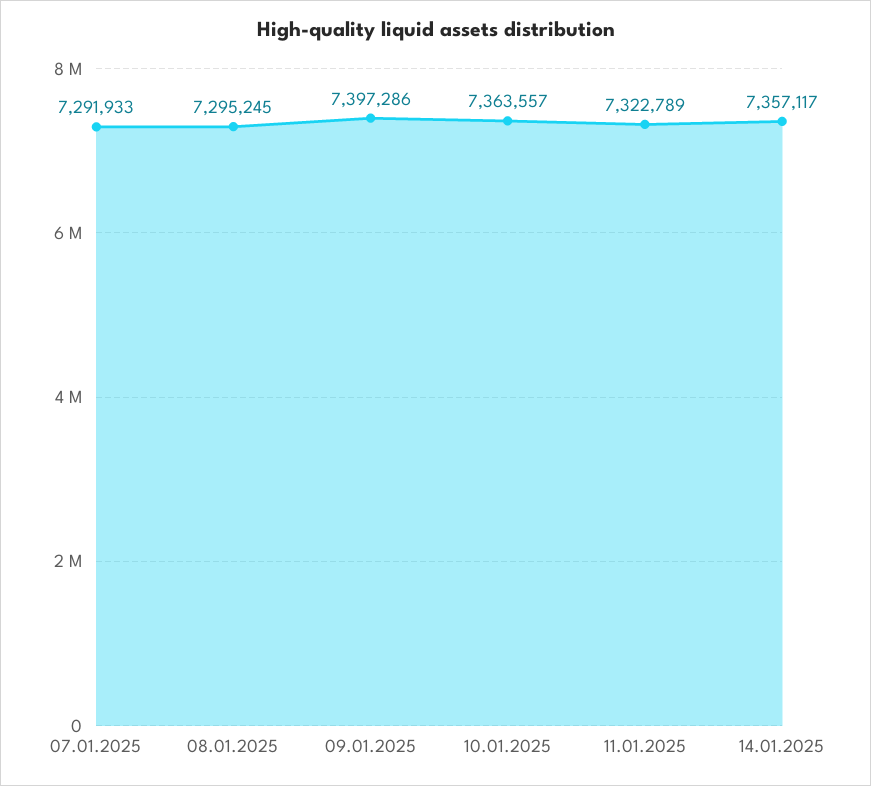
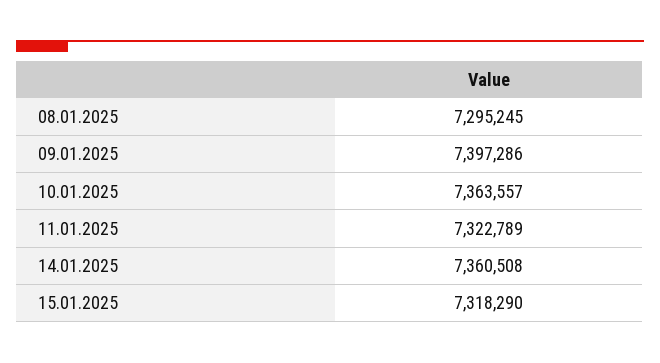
07.01.2025: 7291933 -> none
14.01.2025: 7357117 -> 7360508
15.01.2025: none -> 7318290

